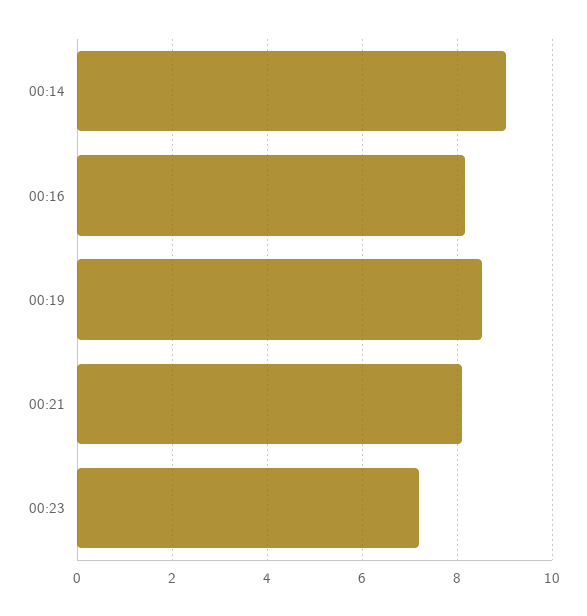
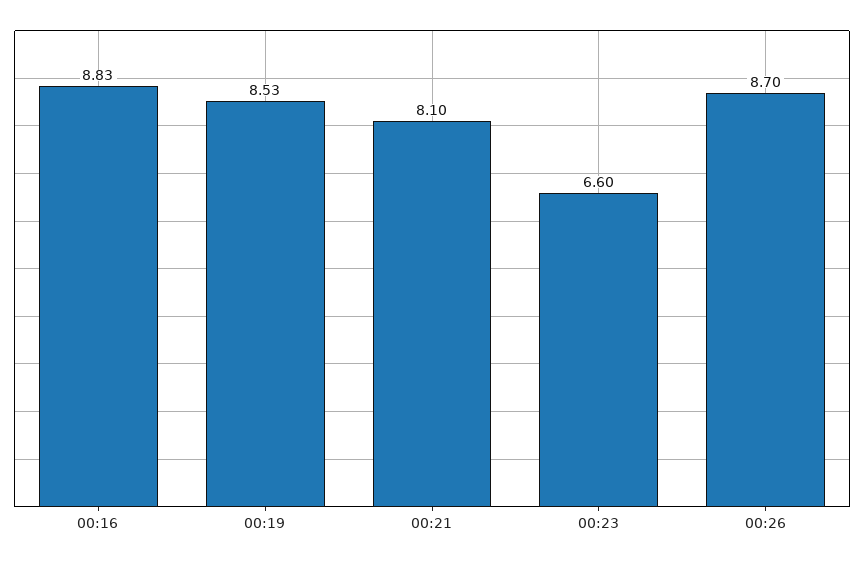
00:14: 9 -> none
00:16: 8.2 -> 8.83
00:23: 7.2 -> 6.6
00:26: none -> 8.7

